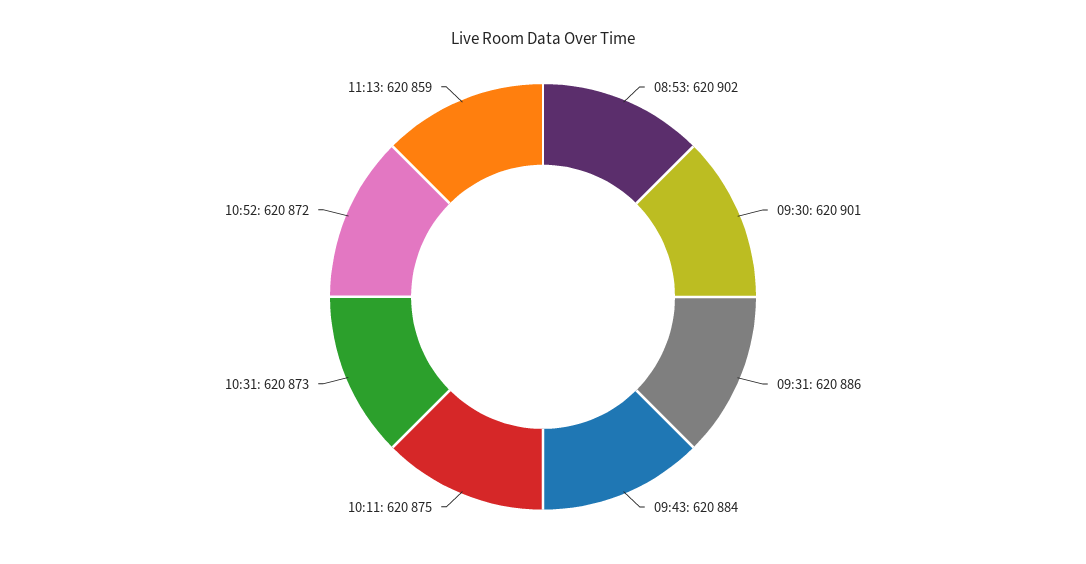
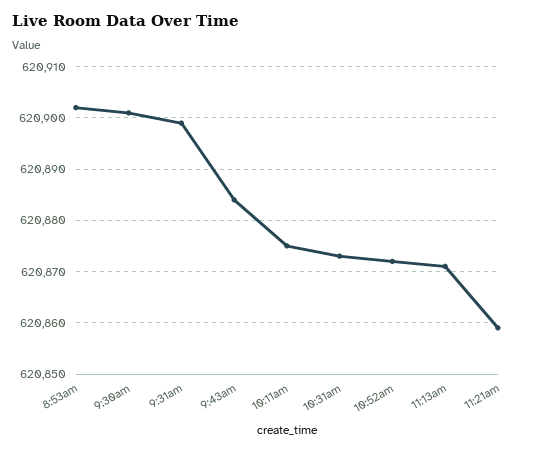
09:31: 620886 -> 620900
11:13: 620859 -> 620870
11:21am: none -> 620860

